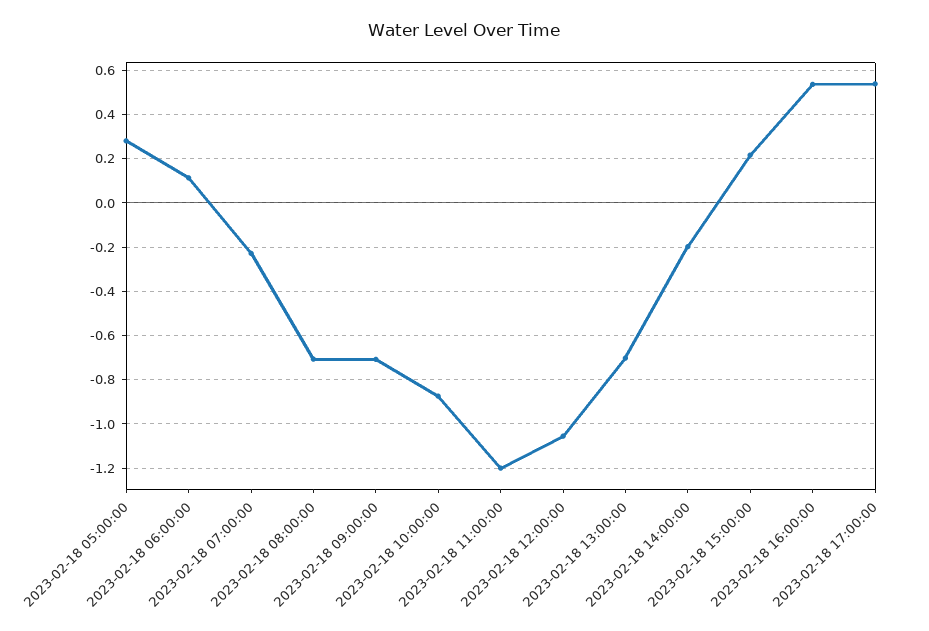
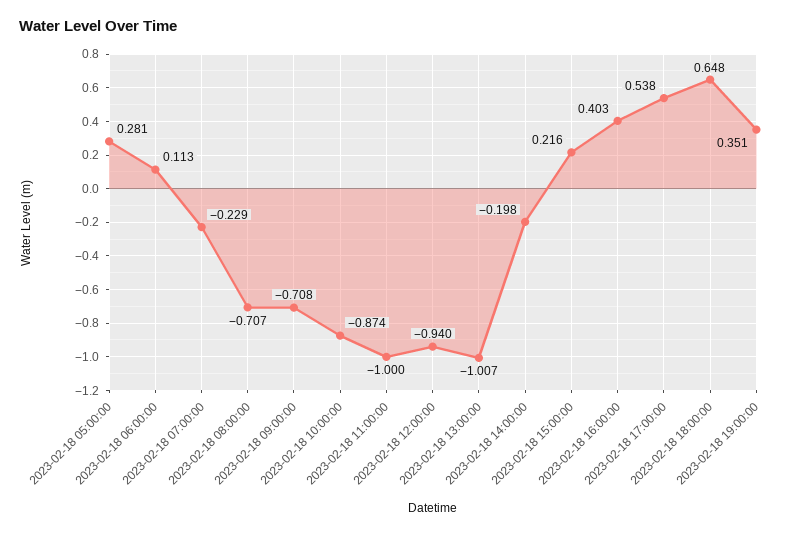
2023-02-18 11:00:00: -1.2 -> -1
2023-02-18 12:00:00: -1.05 -> -0.94
2023-02-18 13:00:00: -0.7 -> -1.007
2023-02-18 16:00:00: 0.55 -> 0.403
2023-02-18 18:00:00: none -> 0.648
2023-02-18 19:00:00: none -> 0.351

